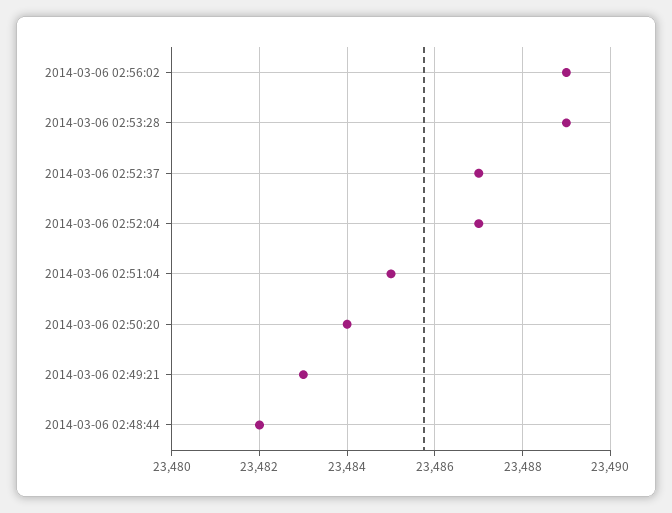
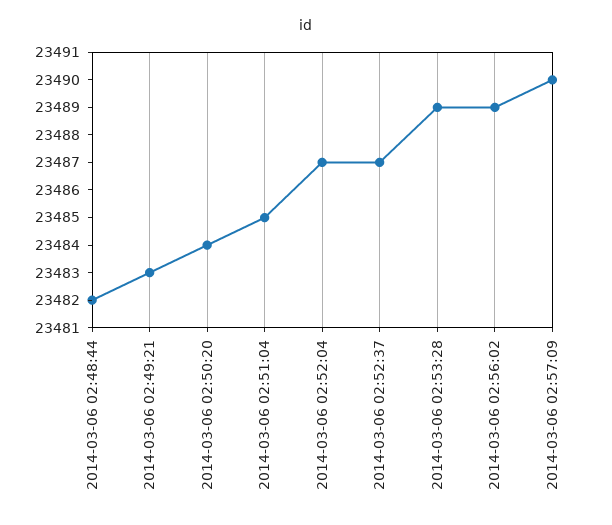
2014-03-06 02:57:09: none -> 23490

